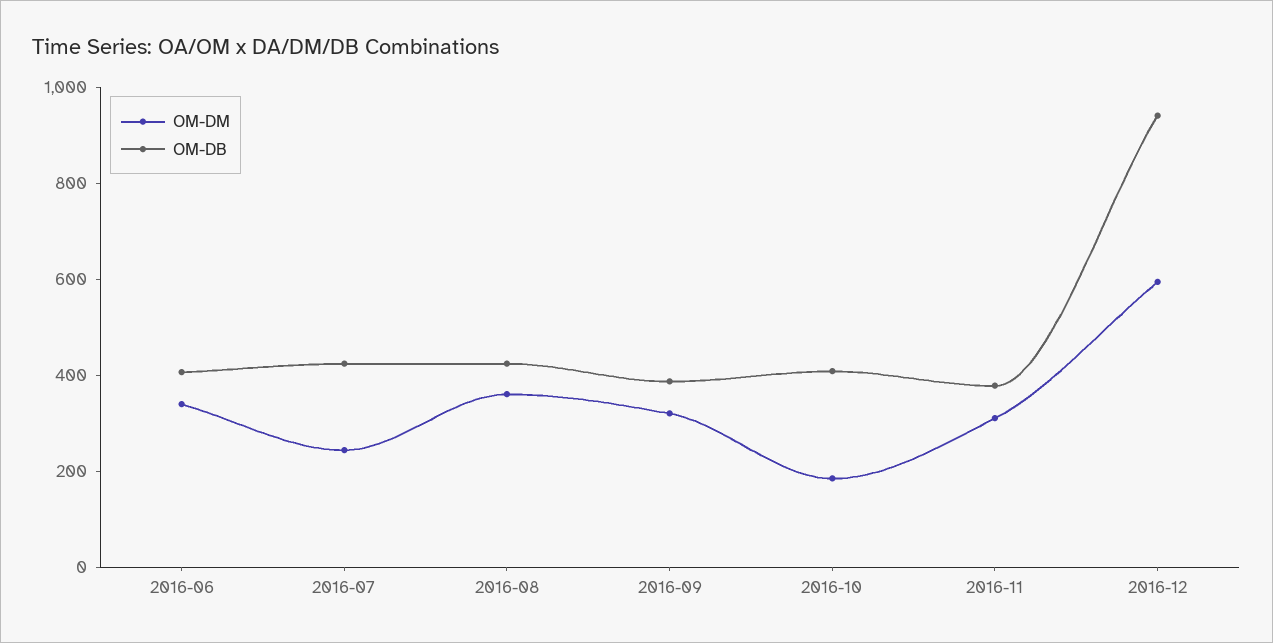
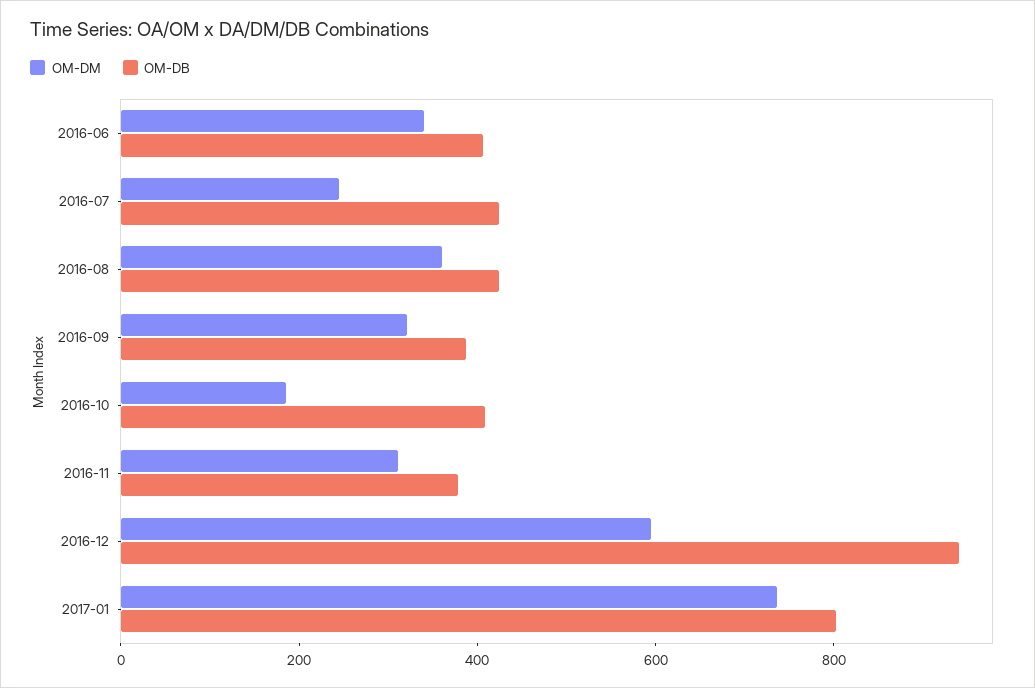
OM-DM, 2017-01: none -> 750
OM-DB, 2017-01: none -> 800

